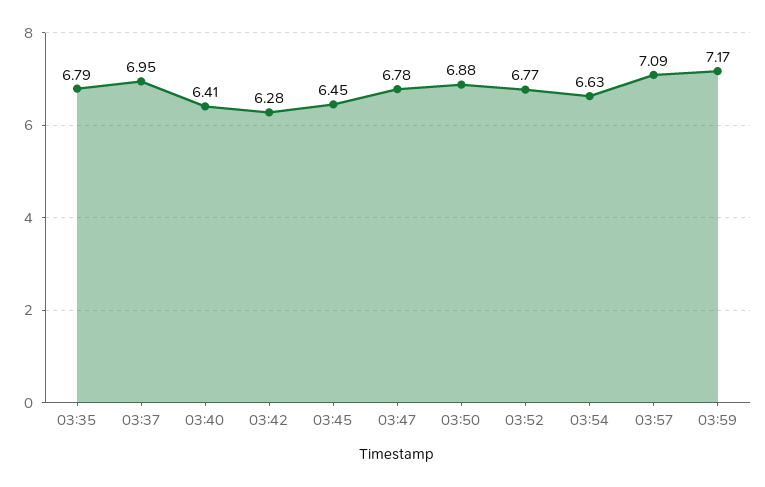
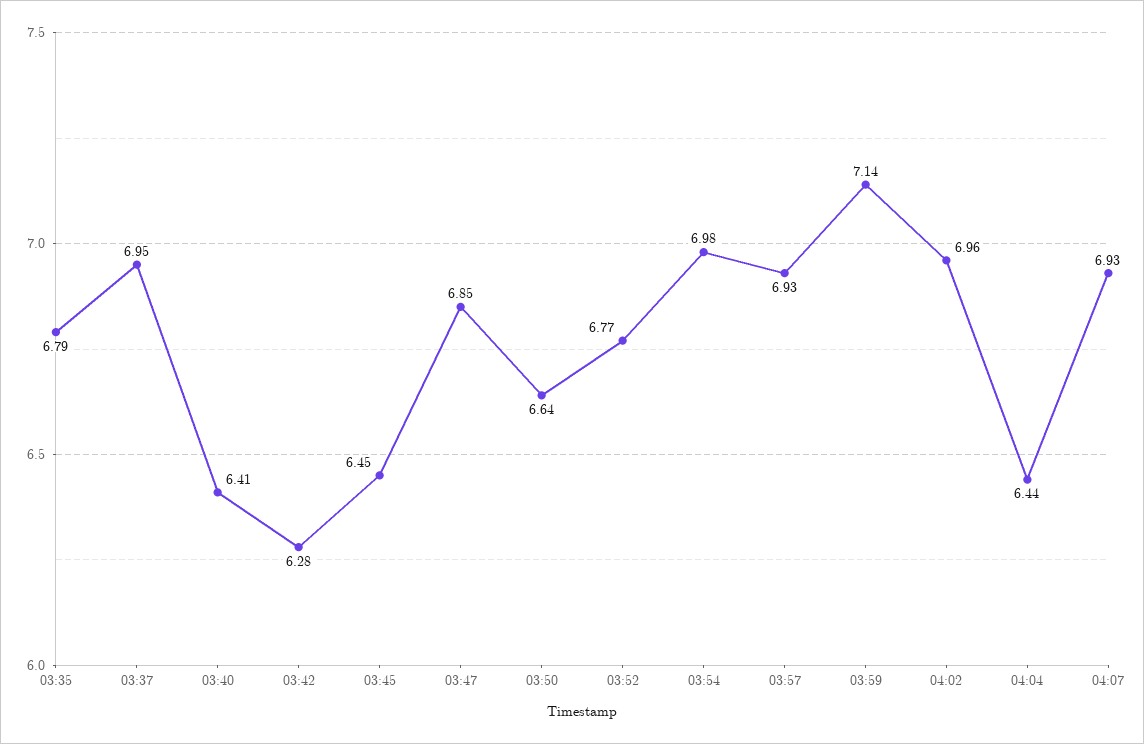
03:47: 6.78 -> 6.85
03:50: 6.88 -> 6.64
03:54: 6.63 -> 6.98
03:57: 7.09 -> 6.93
03:59: 7.17 -> 7.14
04:02: none -> 6.96
04:04: none -> 6.44
04:07: none -> 6.93

